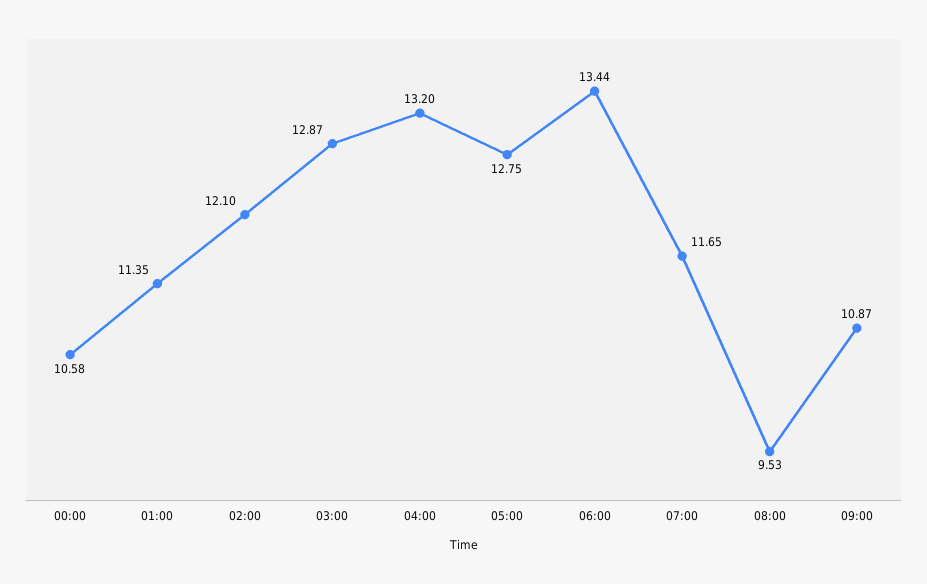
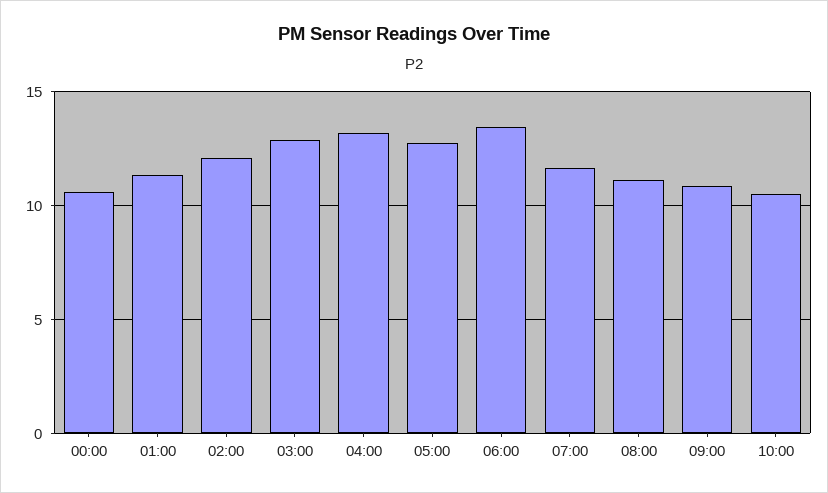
08:00: 9.53 -> 11
10:00: none -> 10.5

